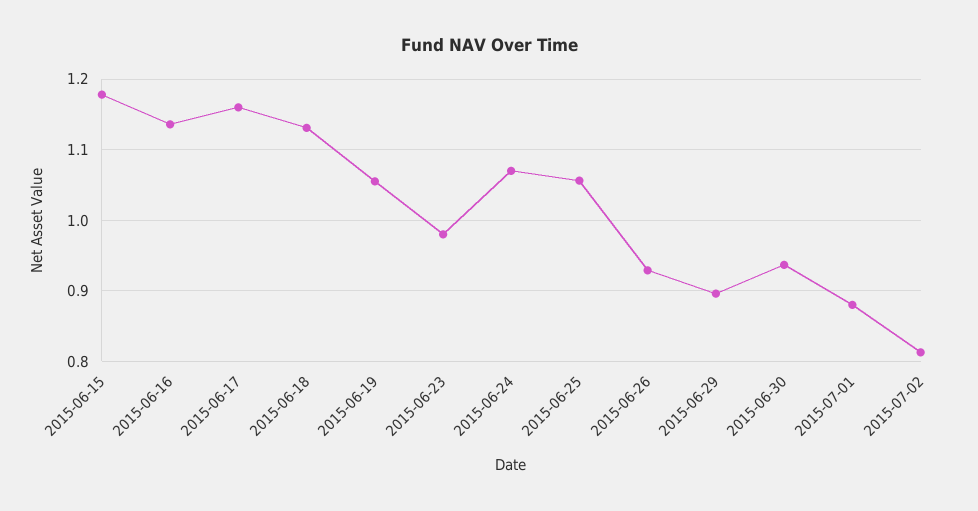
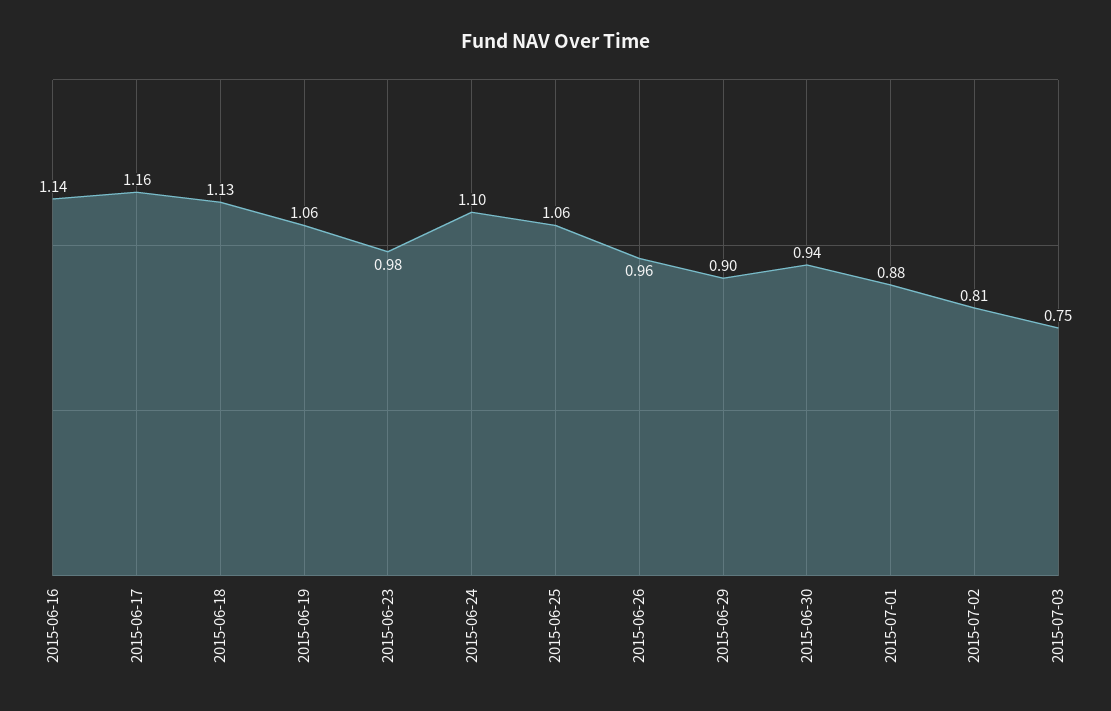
2015-06-15: 1.18 -> none
2015-06-24: 1.07 -> 1.1
2015-06-26: 0.93 -> 0.96
2015-07-03: none -> 0.75

